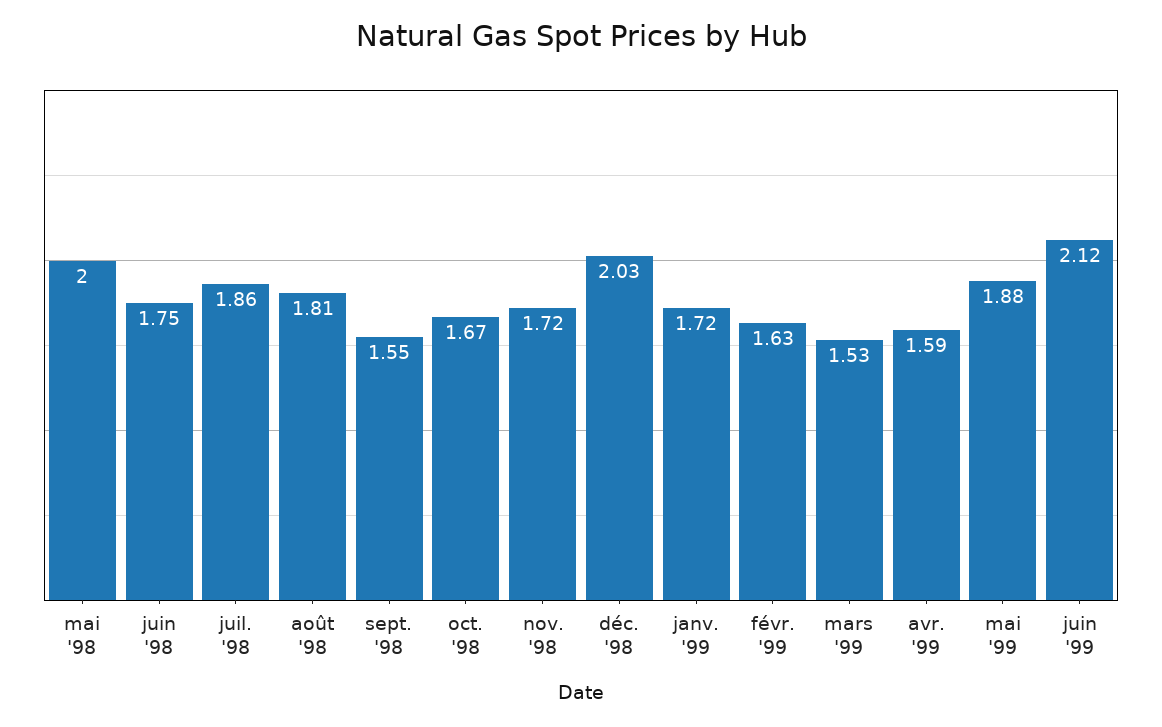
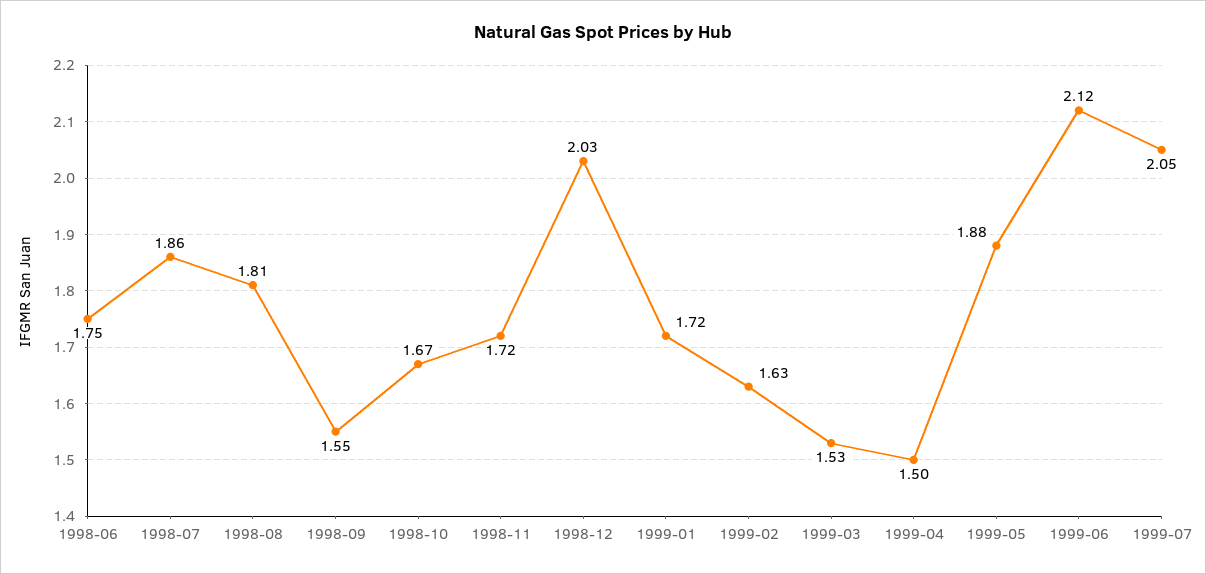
mai '98: 2 -> none
avr. '99: 1.59 -> 1.5
1999-07: none -> 2.05

